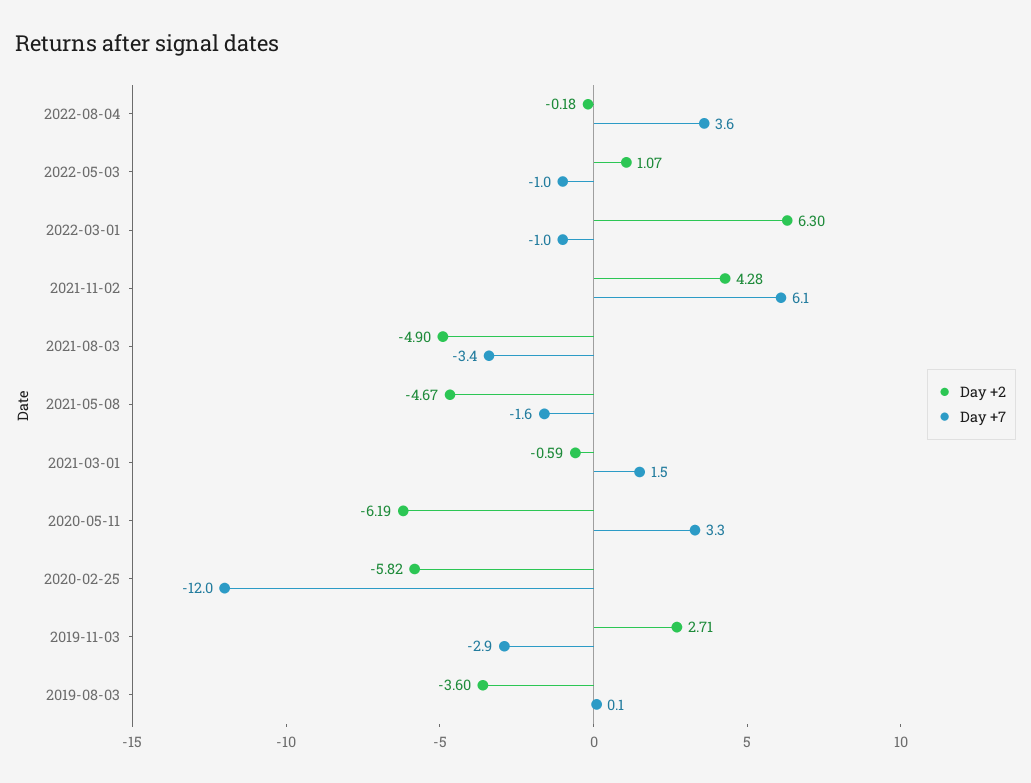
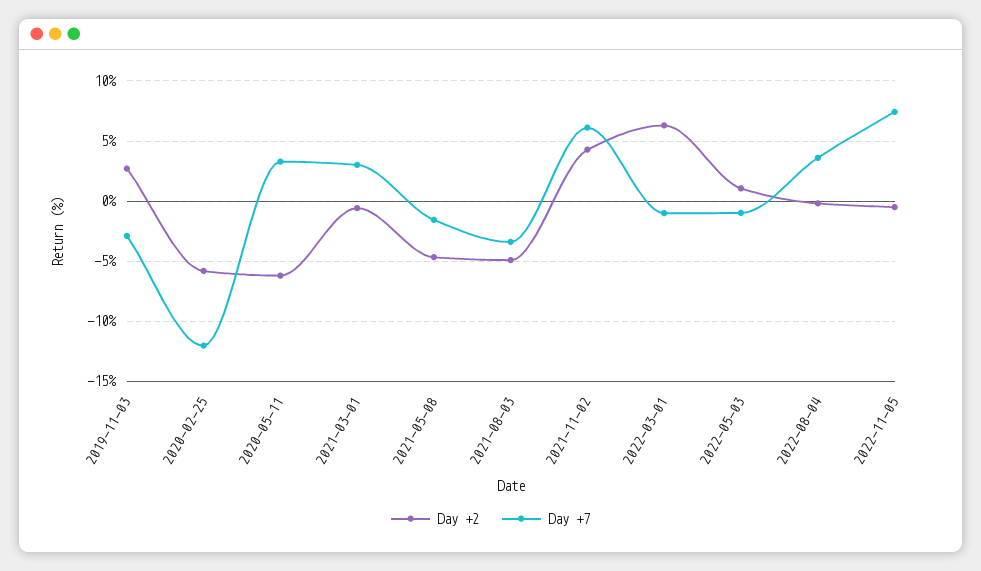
Day +7, 2021-03-01: 1.5 -> 3
Day +2, 2019-08-03: -3.6 -> none
Day +7, 2019-08-03: 0.1 -> none
Day +2, 2022-11-05: none -> -0.5
Day +7, 2022-11-05: none -> 7.5

